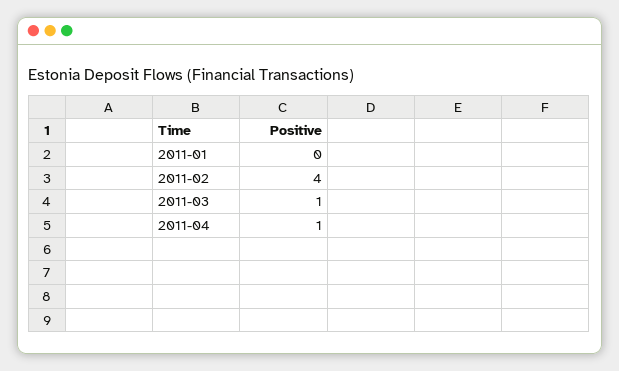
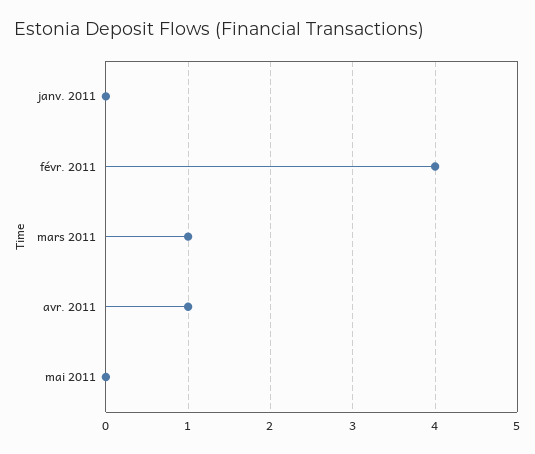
mai 2011: none -> 0

